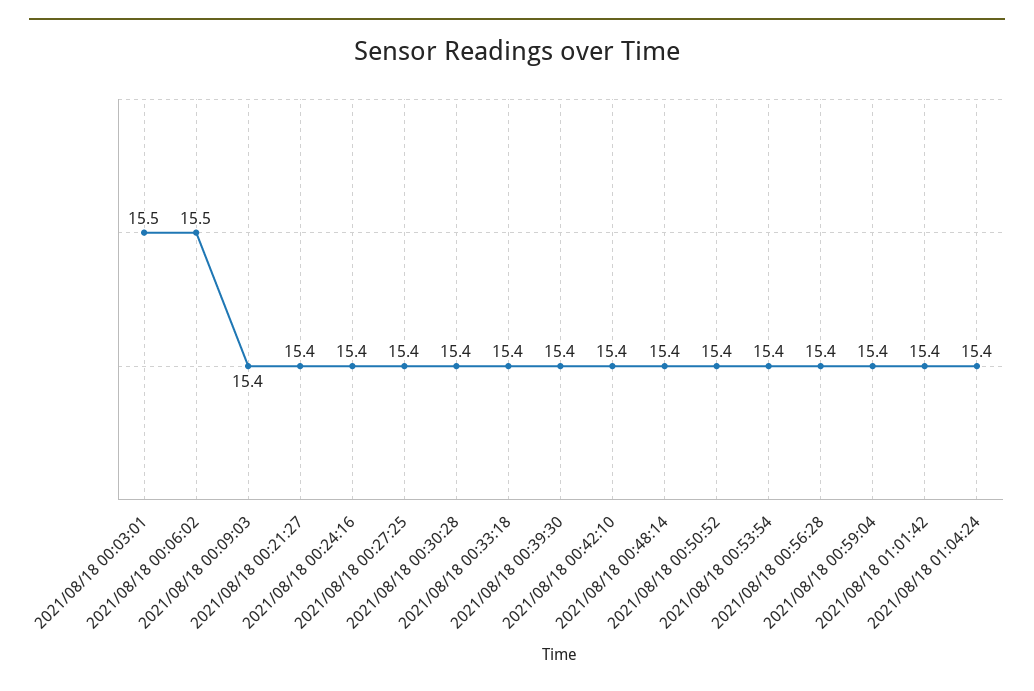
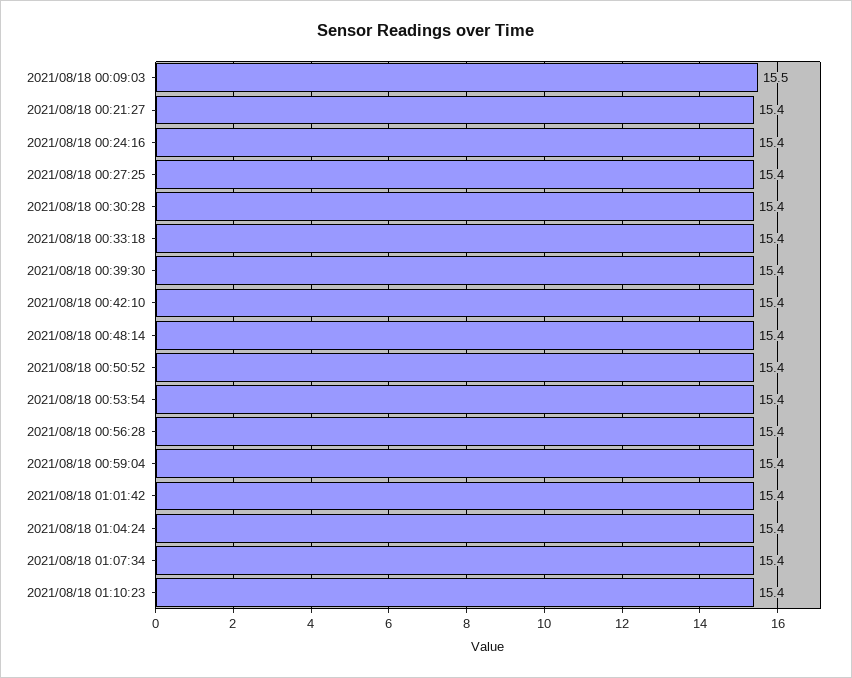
2021/08/18 00:03:01: 15.5 -> none
2021/08/18 00:06:02: 15.5 -> none
2021/08/18 00:09:03: 15.4 -> 15.5
2021/08/18 01:07:34: none -> 15.4
2021/08/18 01:10:23: none -> 15.4

